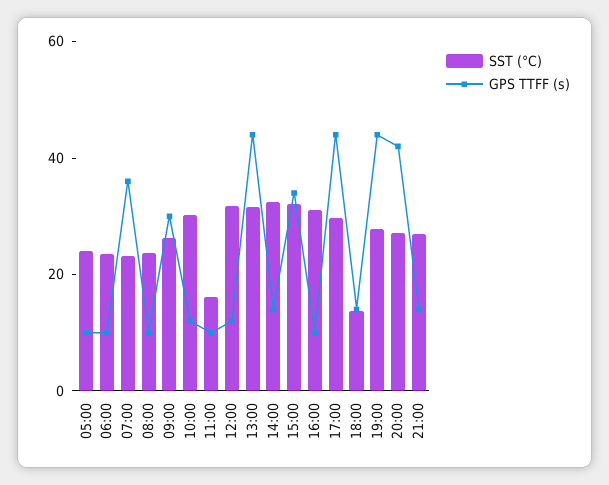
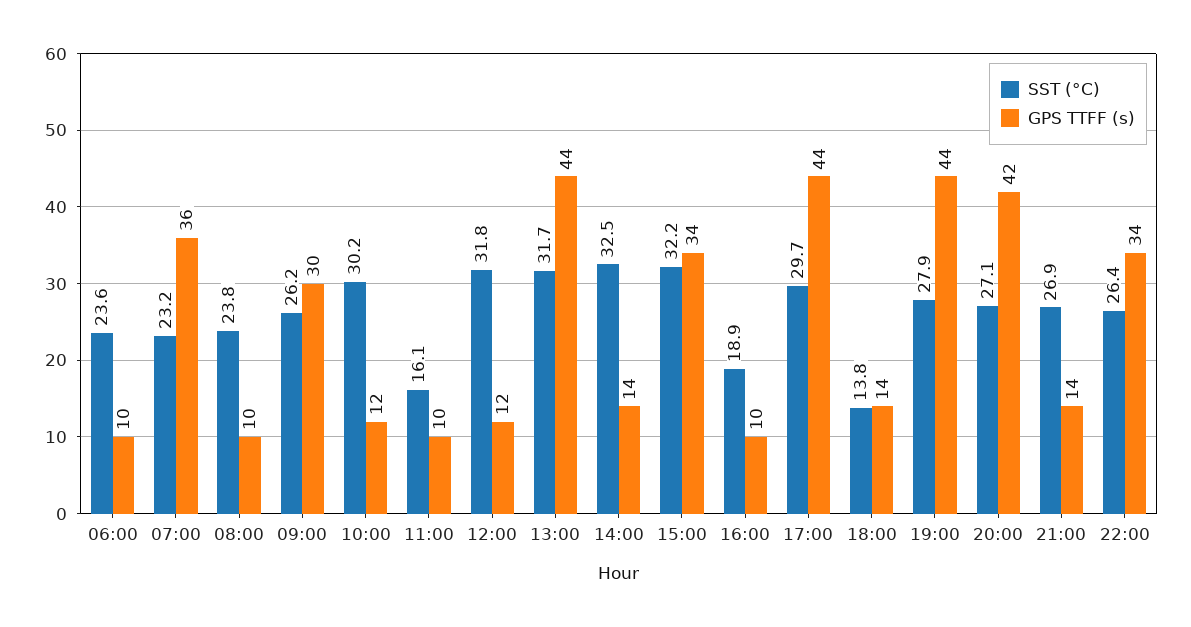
SST (°C), 05:00: 25 -> none
GPS TTFF (s), 05:00: 10 -> none
SST (°C), 16:00: 30 -> 18.9
SST (°C), 22:00: none -> 26.4
GPS TTFF (s), 22:00: none -> 34

